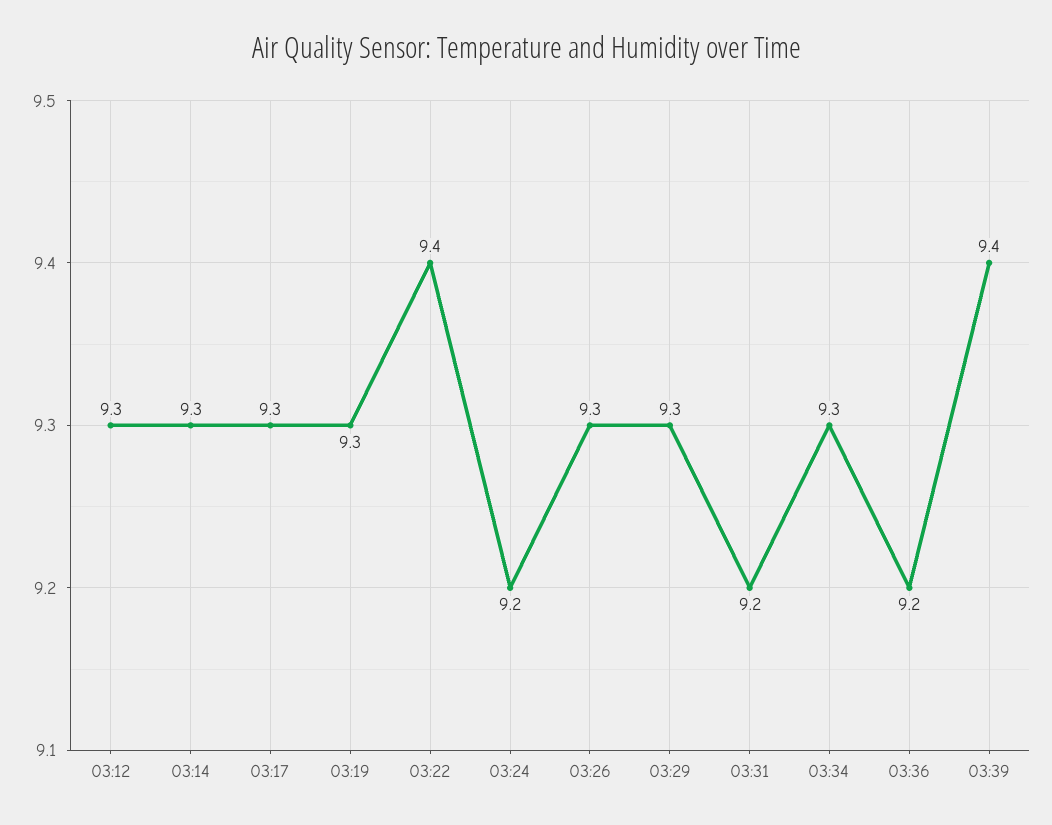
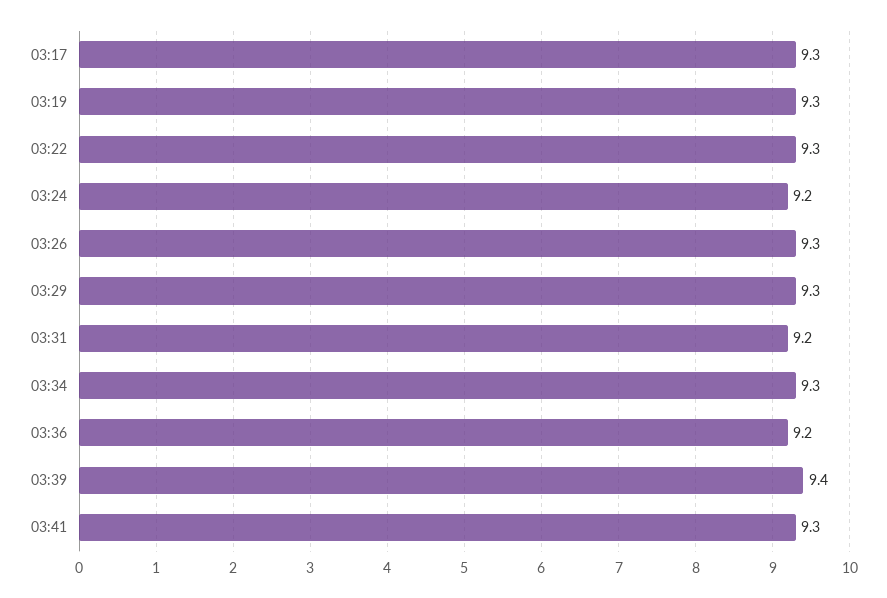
03:12: 9.3 -> none
03:14: 9.3 -> none
03:22: 9.4 -> 9.3
03:41: none -> 9.3

